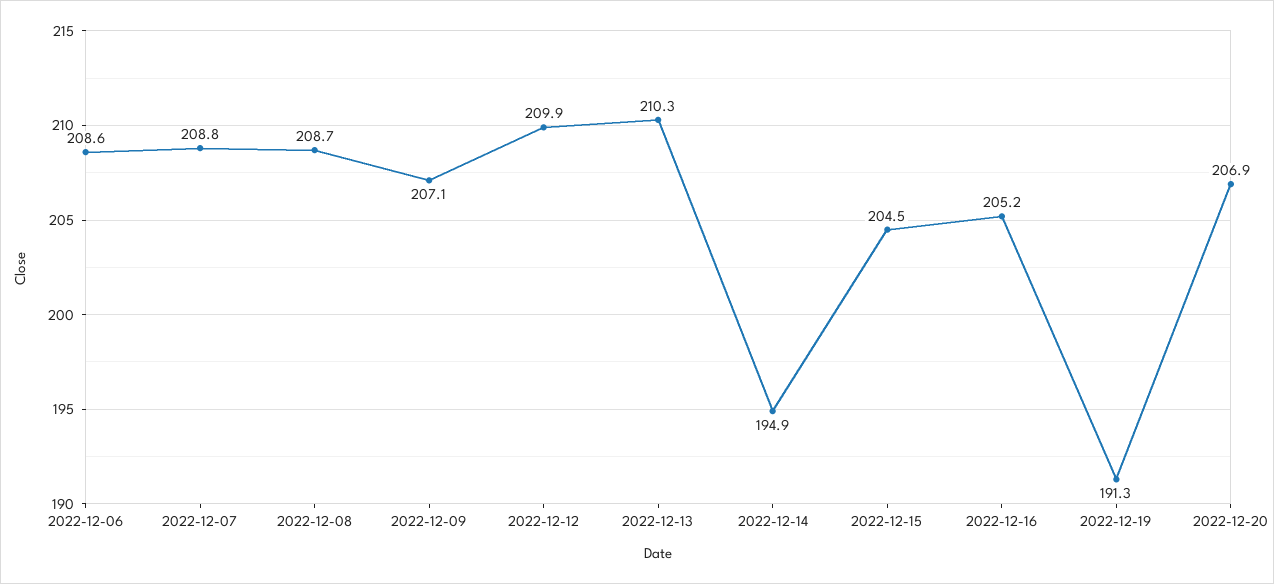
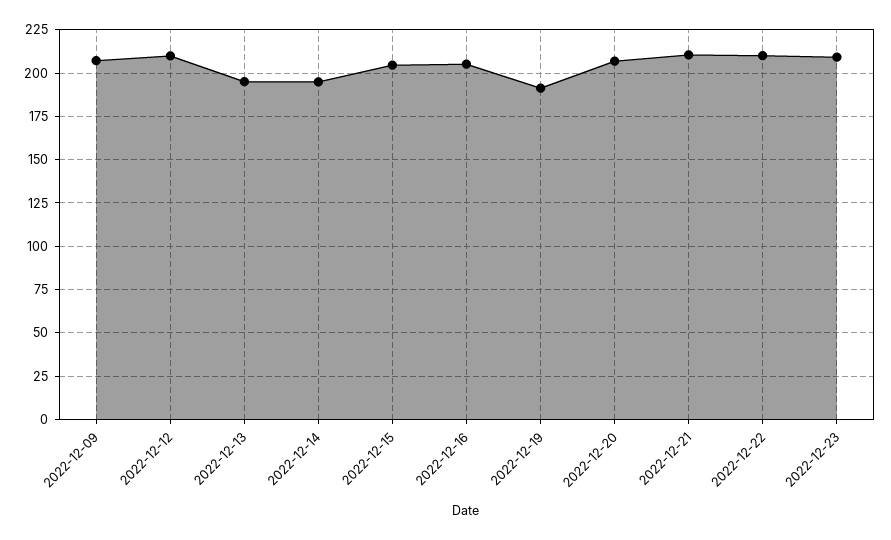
2022-12-06: 208.6 -> none
2022-12-07: 208.8 -> none
2022-12-08: 208.7 -> none
2022-12-13: 210.3 -> 195
2022-12-21: none -> 210
2022-12-22: none -> 210
2022-12-23: none -> 210

